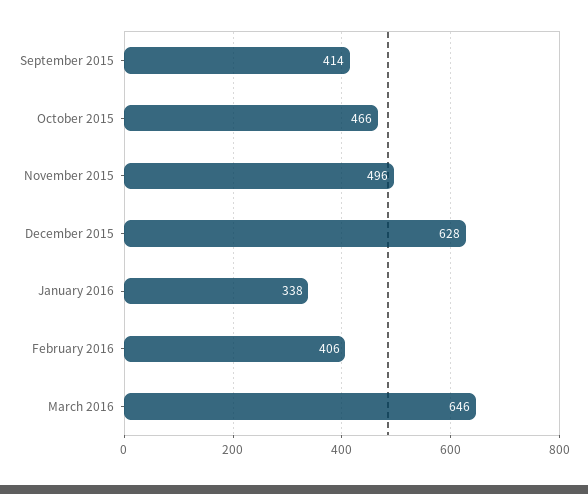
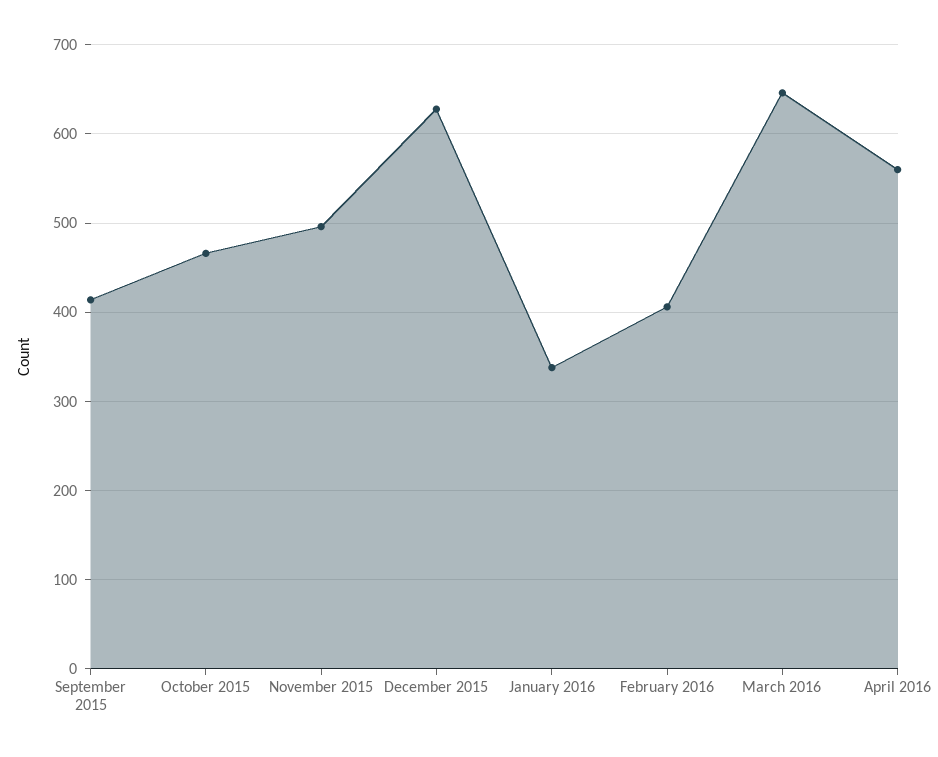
April 2016: none -> 560

